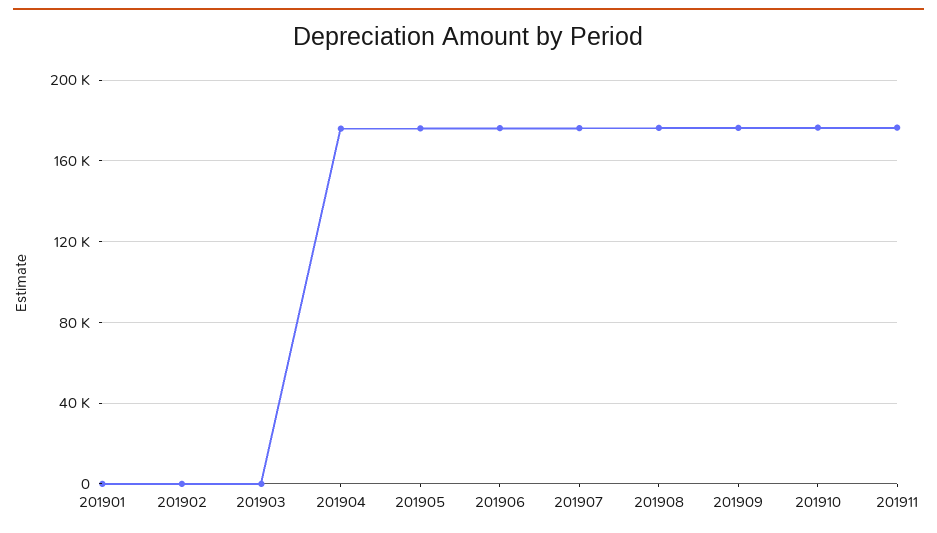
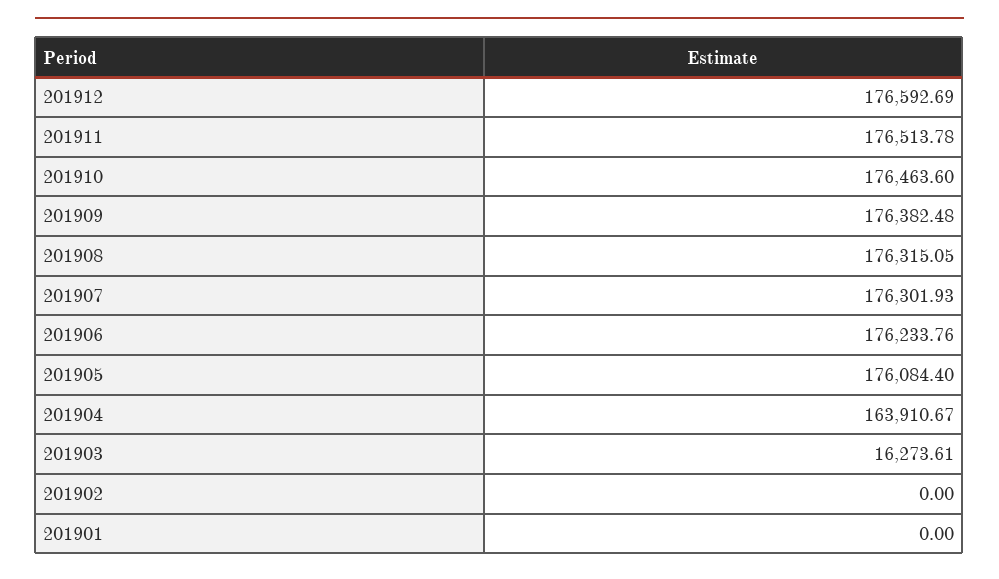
201903: 0 -> 16273.61
201904: 175000 -> 163910.67
201912: none -> 176592.69

